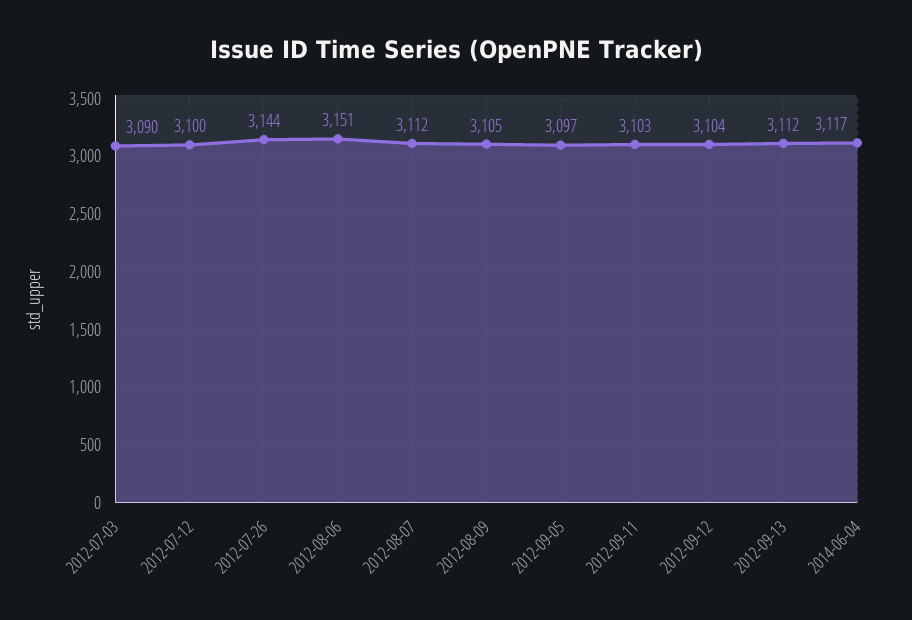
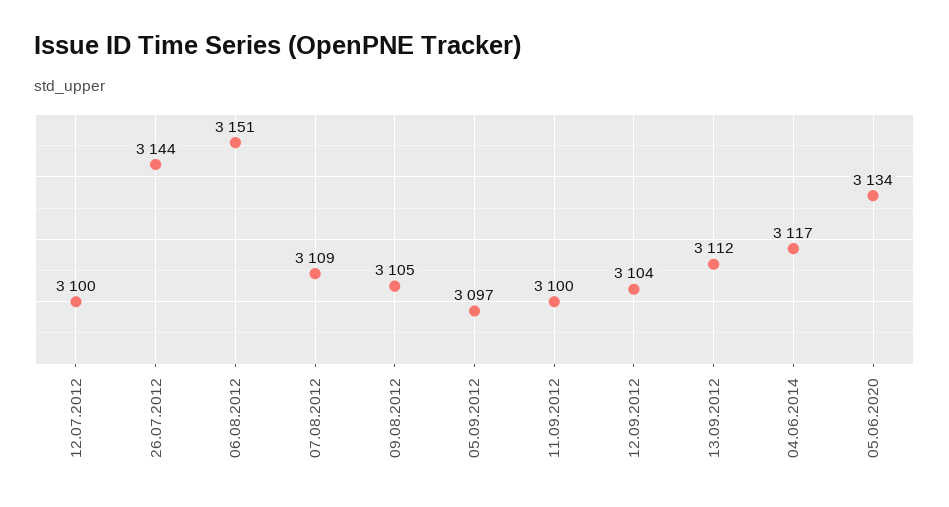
2012-07-03: 3090 -> none
2012-08-07: 3112 -> 3109
2012-09-11: 3103 -> 3100
05.06.2020: none -> 3134

